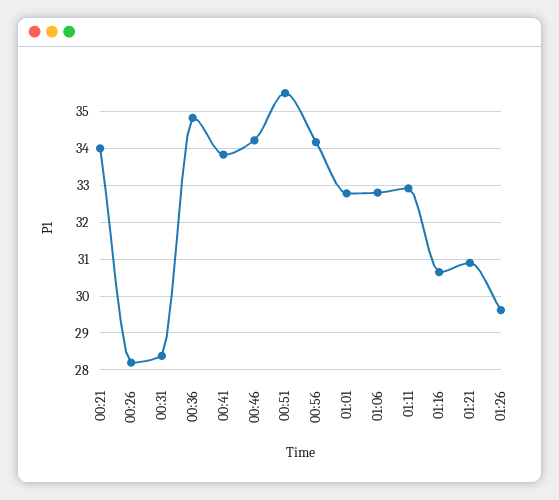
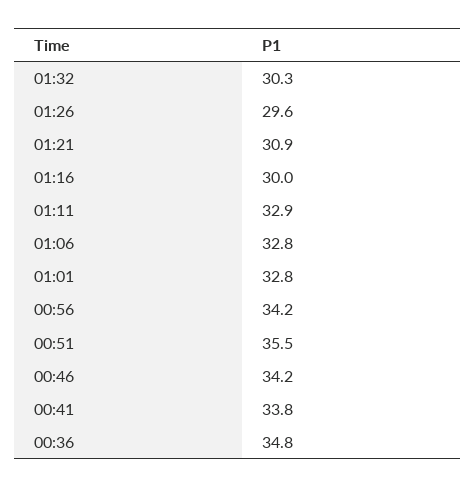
00:21: 34 -> none
00:26: 28.2 -> none
00:31: 28.4 -> none
01:16: 30.6 -> 30
01:32: none -> 30.3

